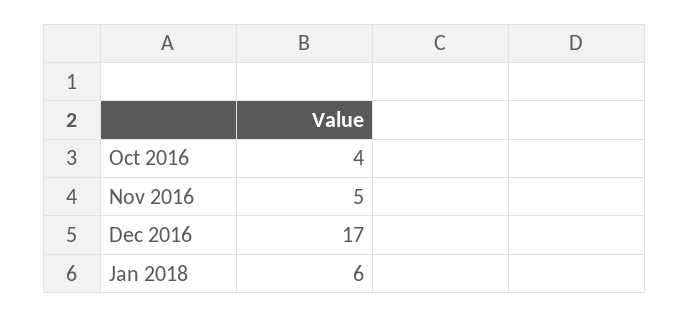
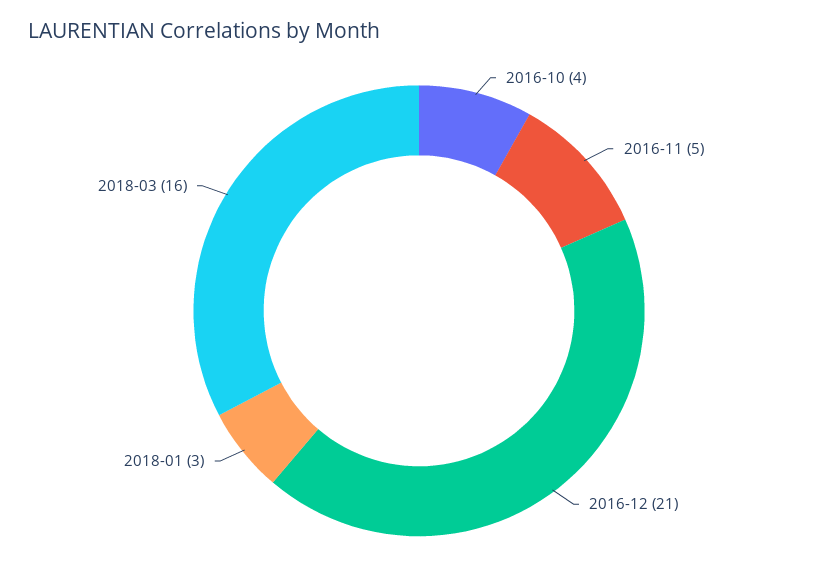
Dec 2016: 17 -> 21
Jan 2018: 6 -> 3
2018-03: none -> 16

